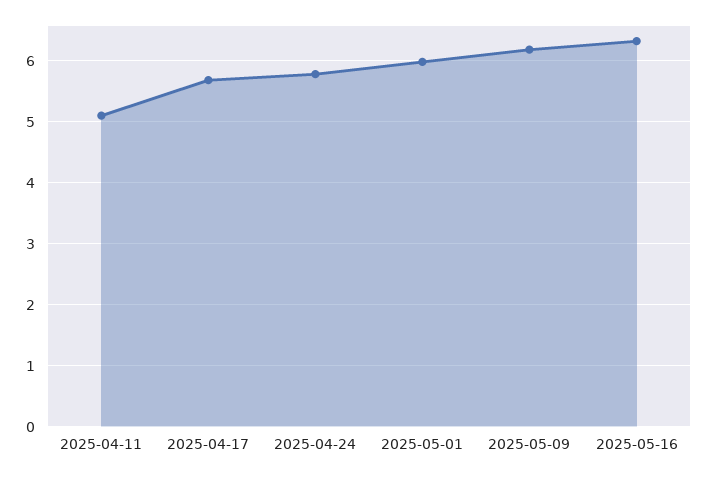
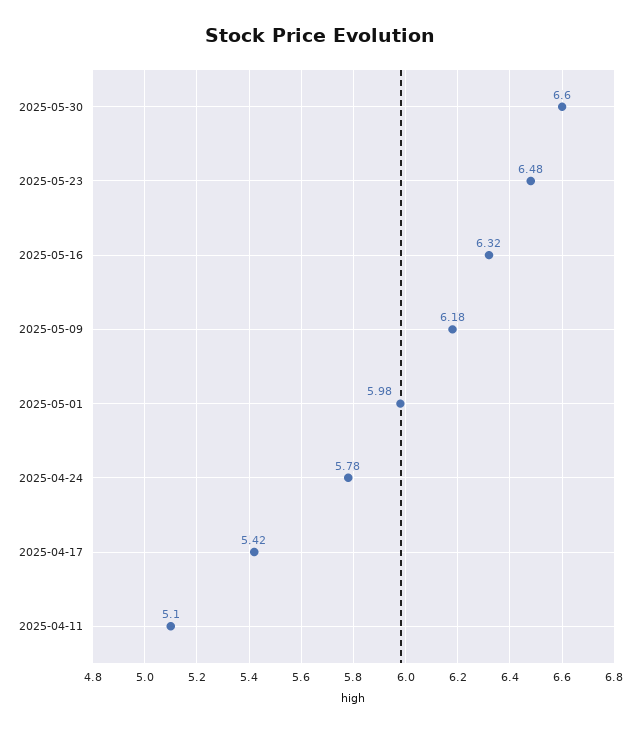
2025-04-17: 5.7 -> 5.42
2025-05-30: none -> 6.6
2025-05-23: none -> 6.48

